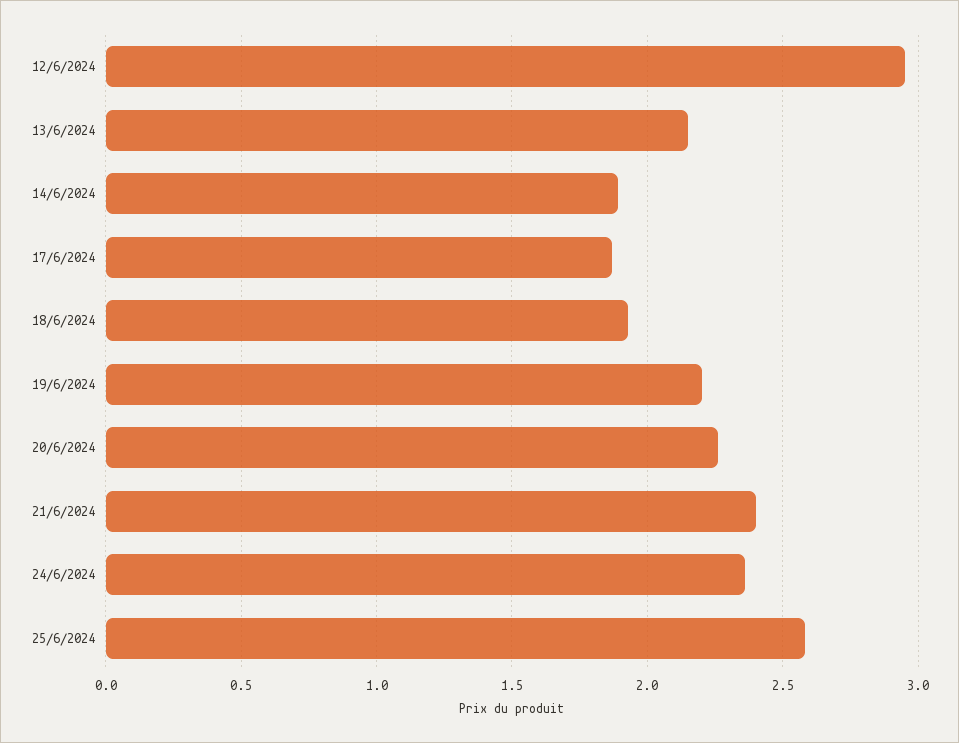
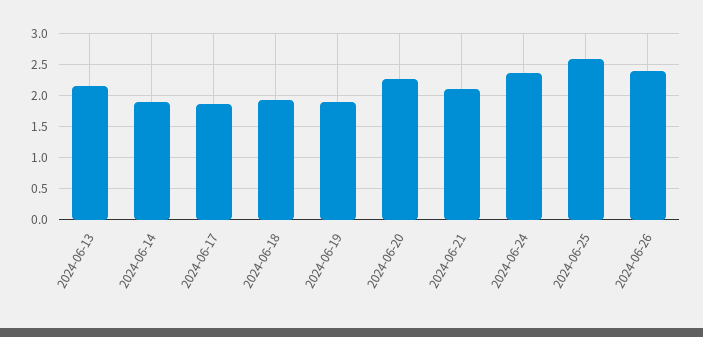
12/6/2024: 2.95 -> none
19/6/2024: 2.2 -> 1.9
21/6/2024: 2.4 -> 2.1
2024-06-26: none -> 2.4

